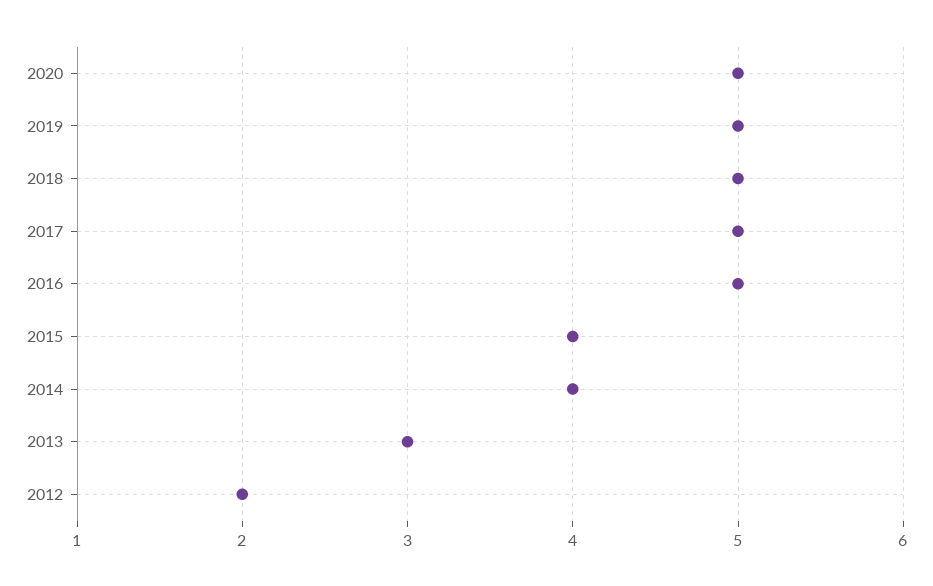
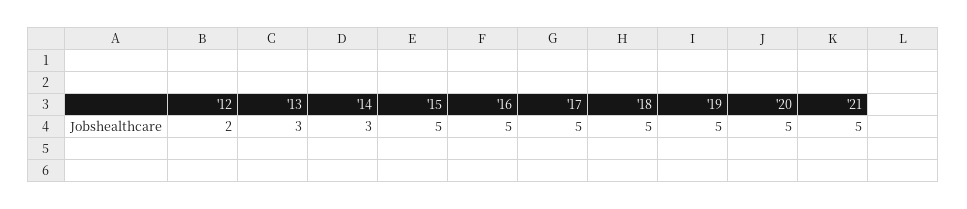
2015: 4 -> 5
2014: 4 -> 3
'21: none -> 5

